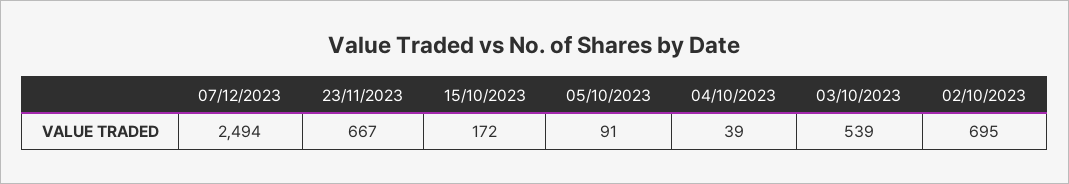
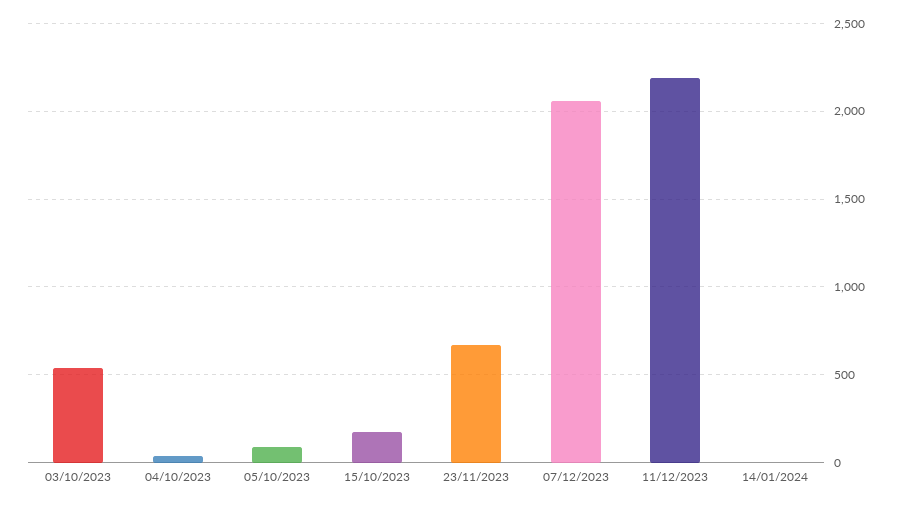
07/12/2023: 2494 -> 2050
02/10/2023: 695 -> none
11/12/2023: none -> 2200
14/01/2024: none -> 0

